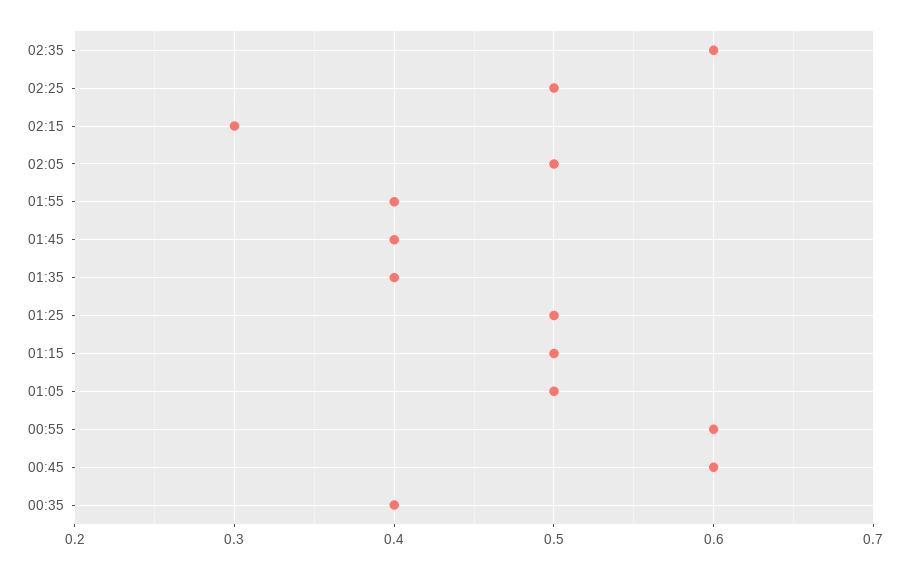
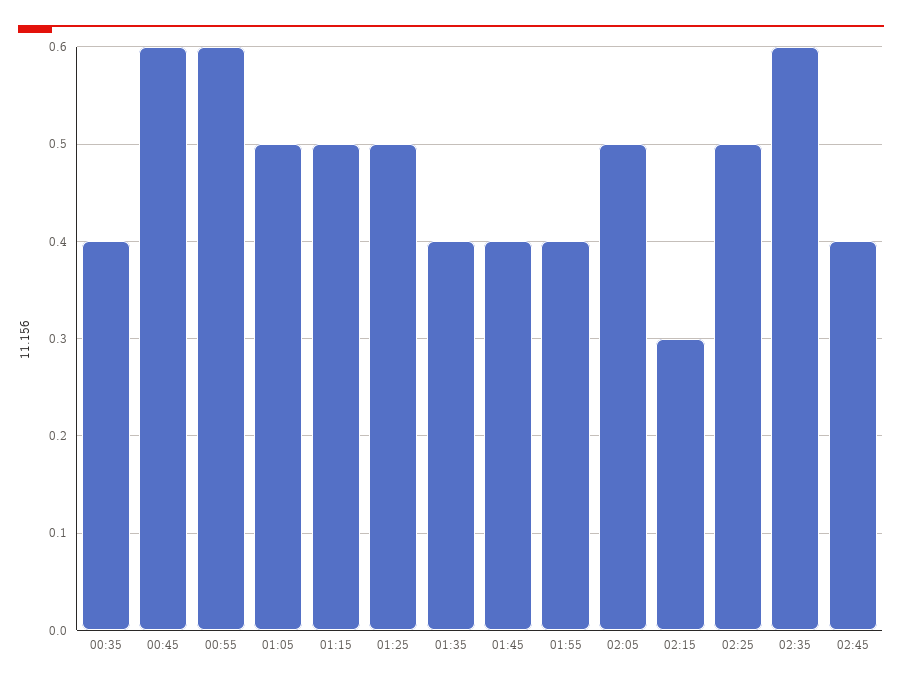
02:45: none -> 0.4

